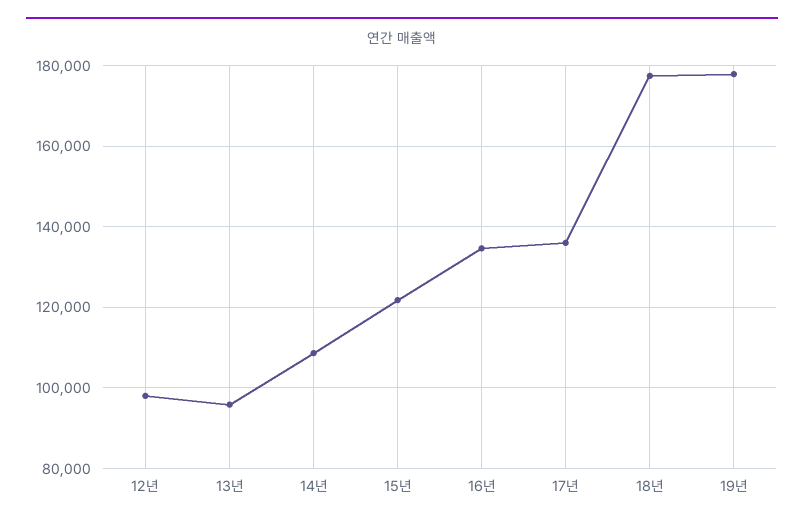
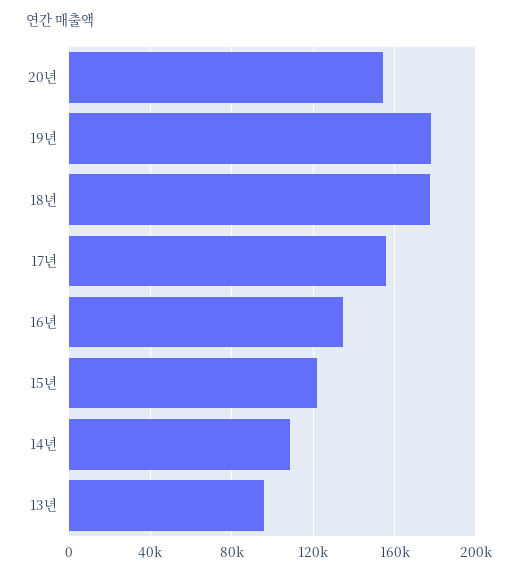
12년: 98000 -> none
17년: 136000 -> 155000
20년: none -> 155000

